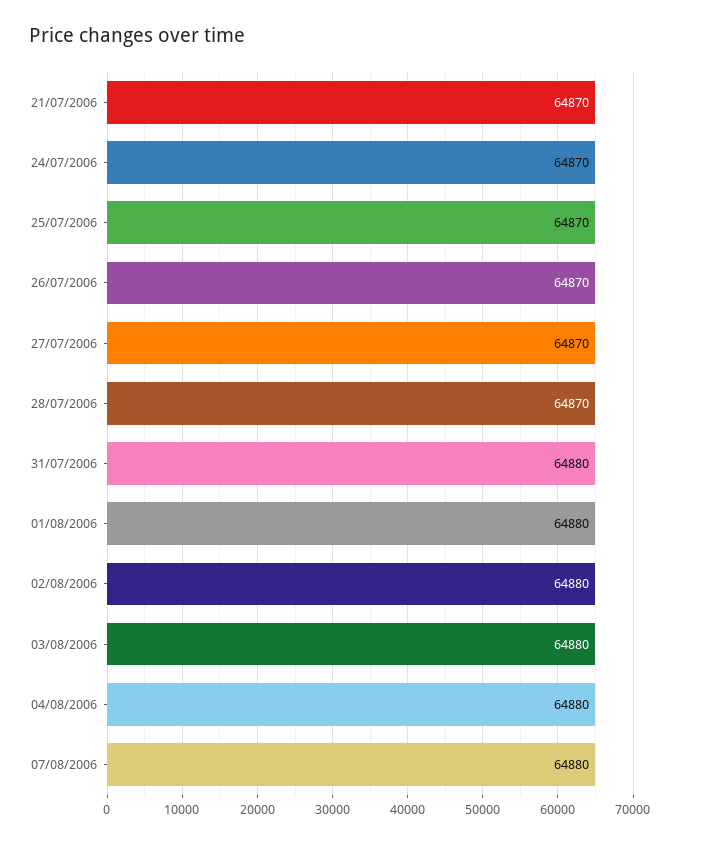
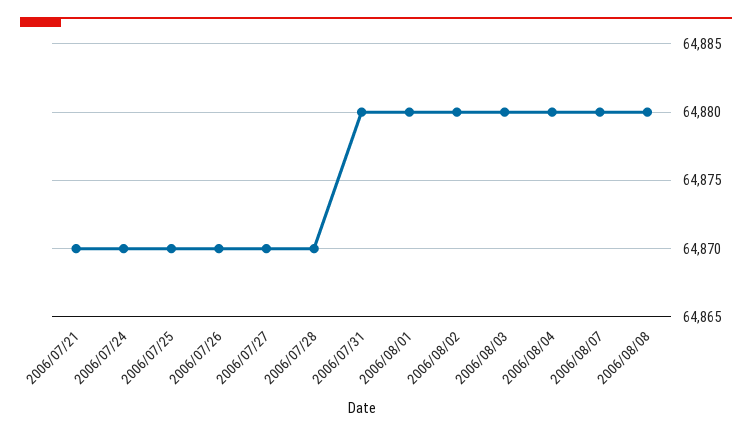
2006/08/08: none -> 64880

